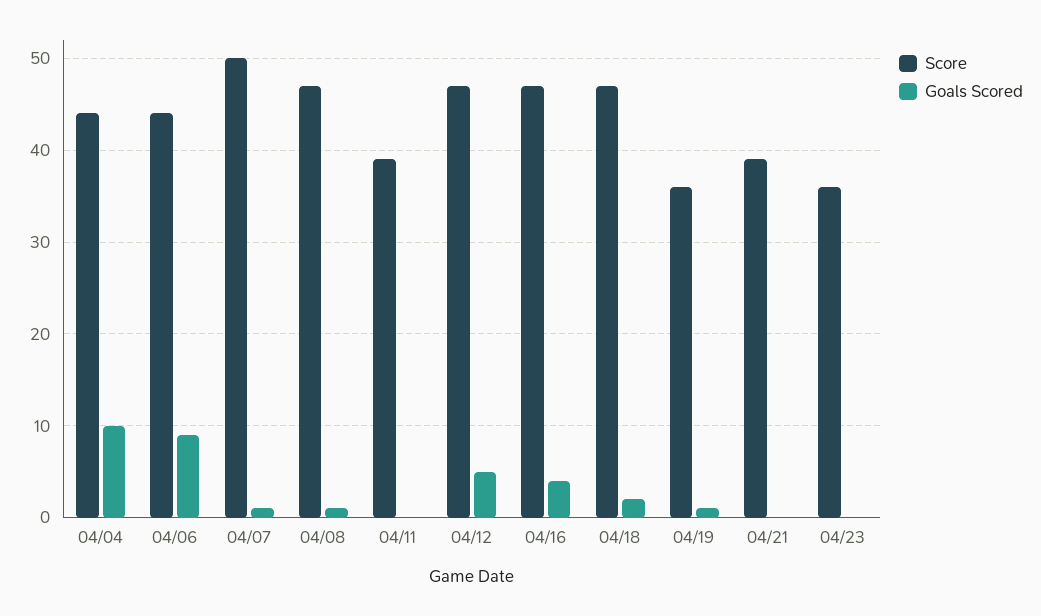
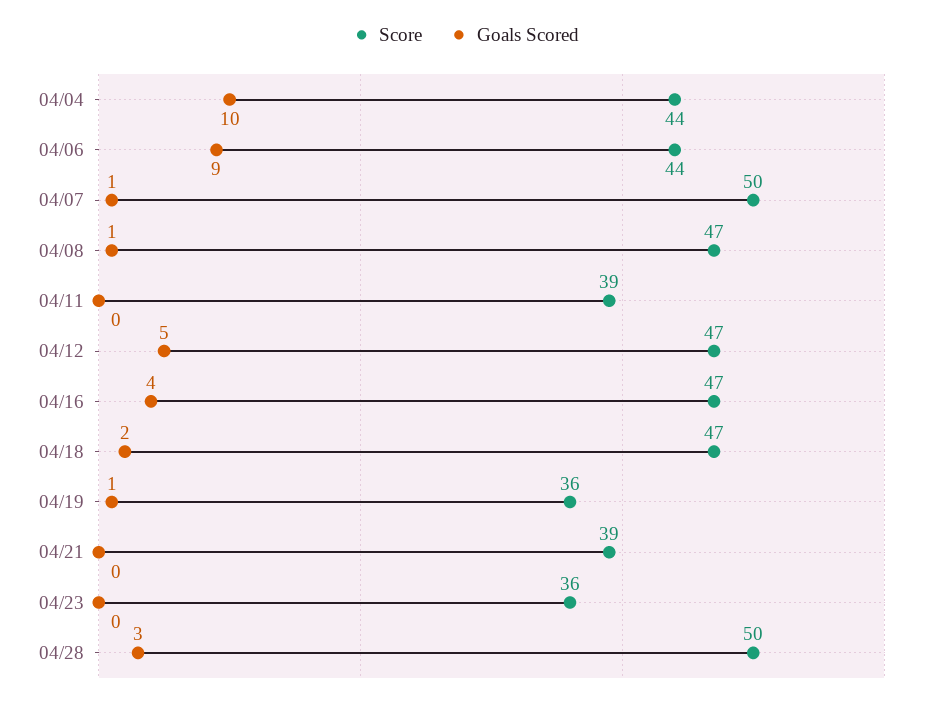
Score, 04/28: none -> 50
Goals Scored, 04/28: none -> 3

